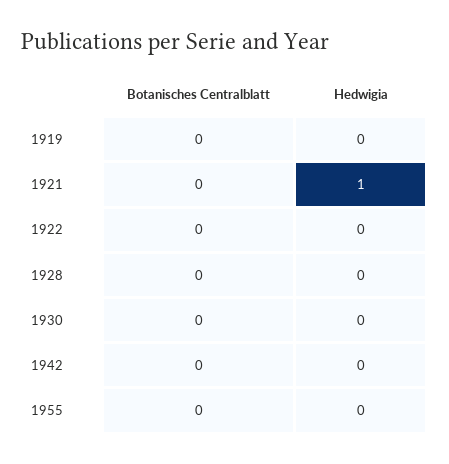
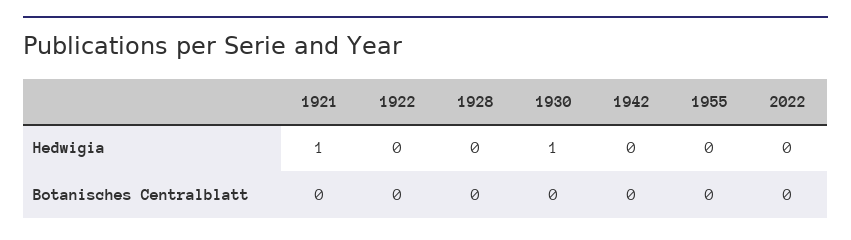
Botanisches Centralblatt, 1919: 0 -> none
Hedwigia, 1919: 0 -> none
Hedwigia, 1930: 0 -> 1
Hedwigia, 2022: none -> 0
Botanisches Centralblatt, 2022: none -> 0

